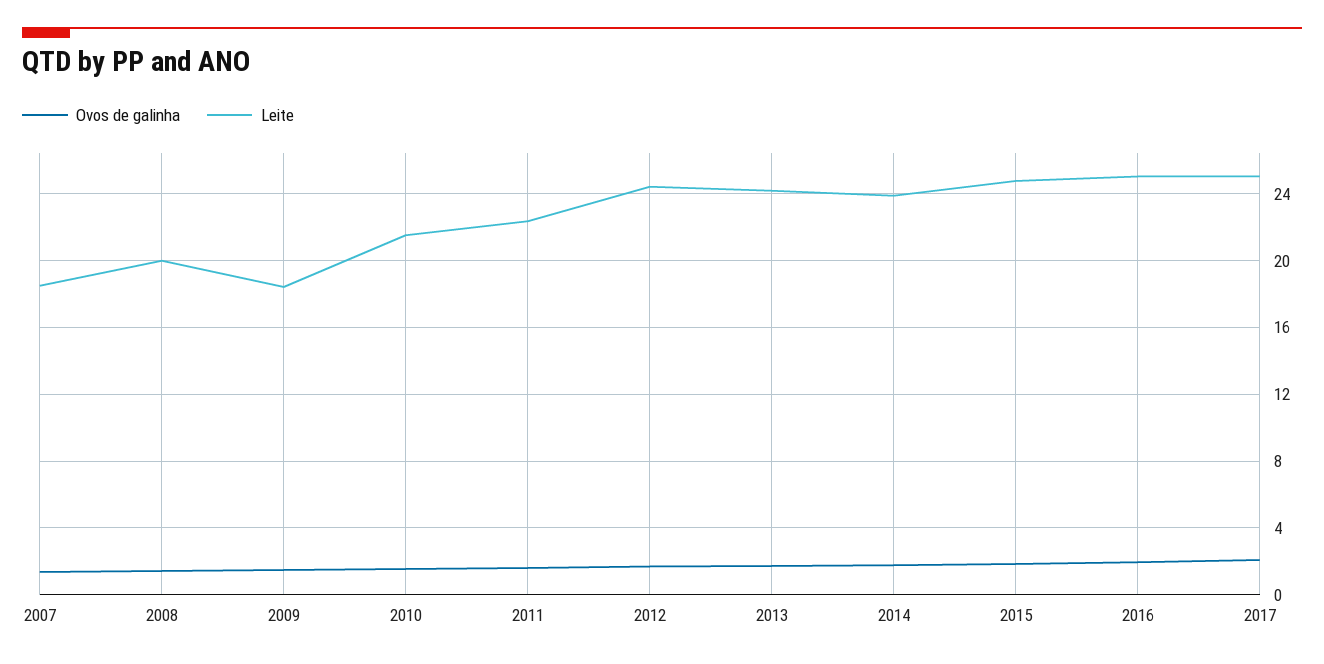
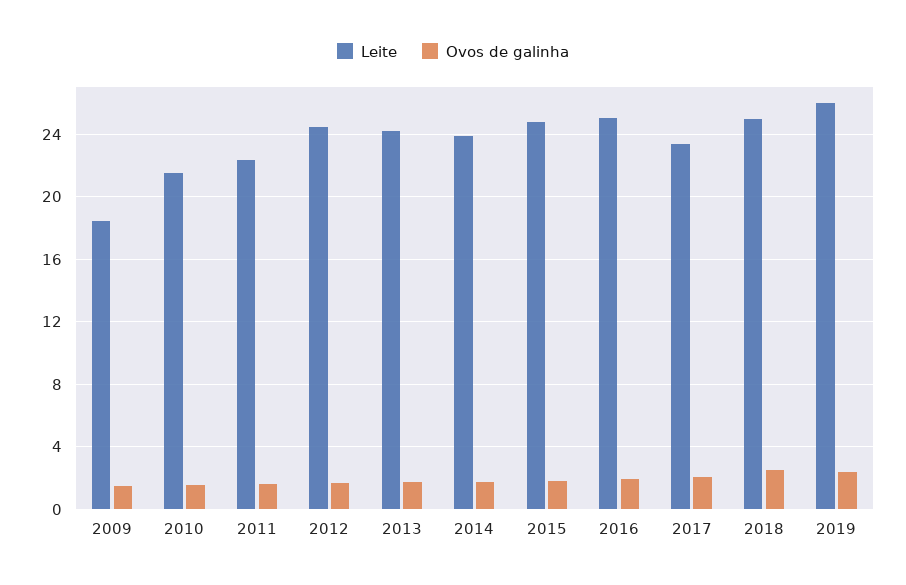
Ovos de galinha, 2007: 1.5 -> none
Leite, 2007: 18.5 -> none
Ovos de galinha, 2008: 1.5 -> none
Leite, 2008: 20 -> none
Leite, 2017: 25 -> 23.5
Leite, 2018: none -> 25
Ovos de galinha, 2018: none -> 2.5
Leite, 2019: none -> 26
Ovos de galinha, 2019: none -> 2.5

